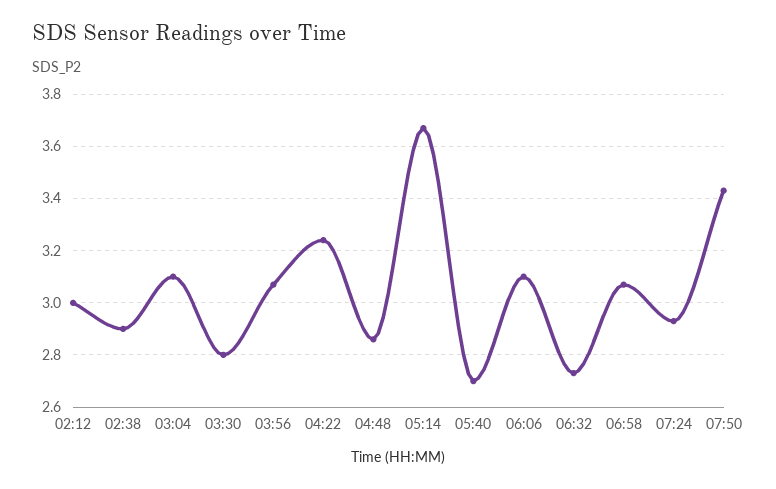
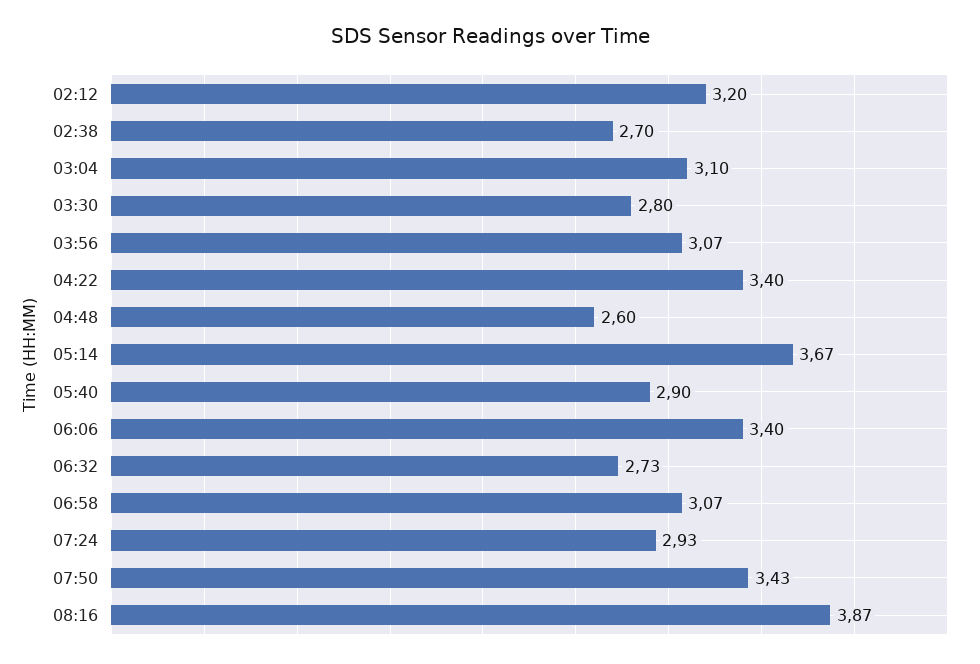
02:12: 3 -> 3.2
02:38: 2.9 -> 2.7
04:22: 3.25 -> 3.4
04:48: 2.85 -> 2.6
05:40: 2.7 -> 2.9
06:06: 3.1 -> 3.4
08:16: none -> 3.87

